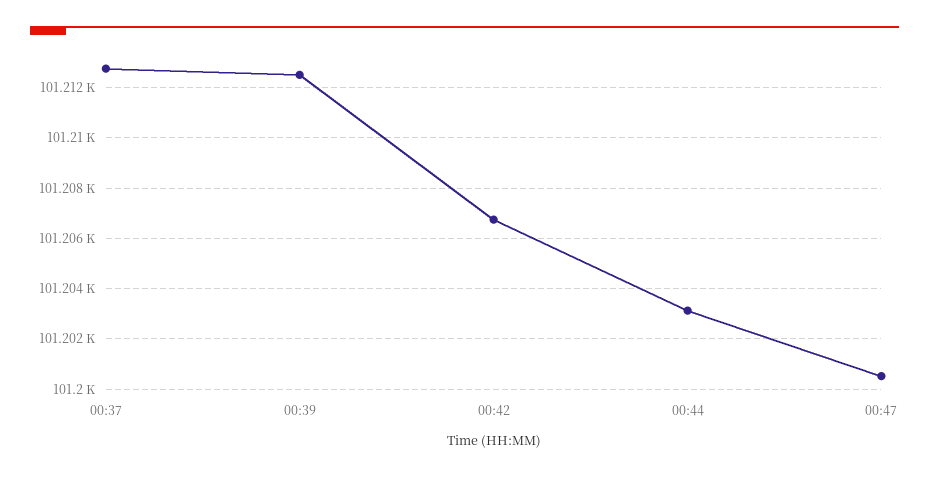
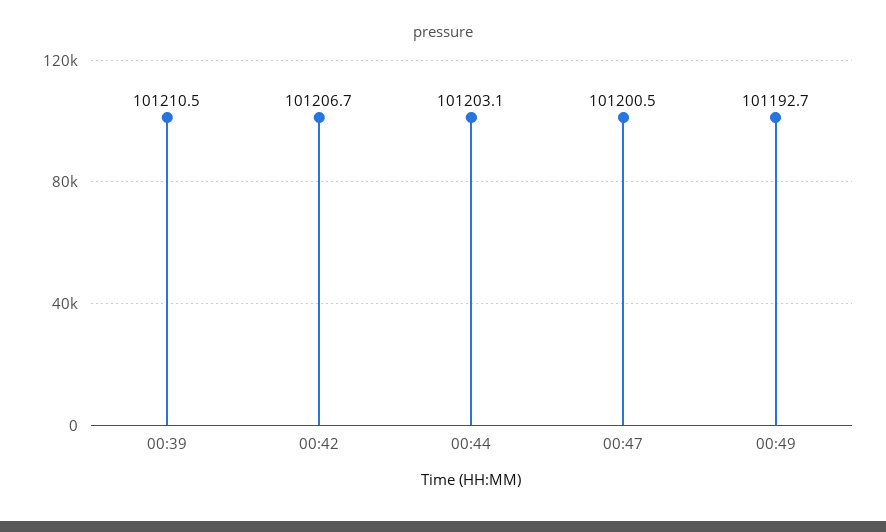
00:37: 101212.75 -> none
00:39: 101212.5 -> 101210.5
00:49: none -> 101192.7

